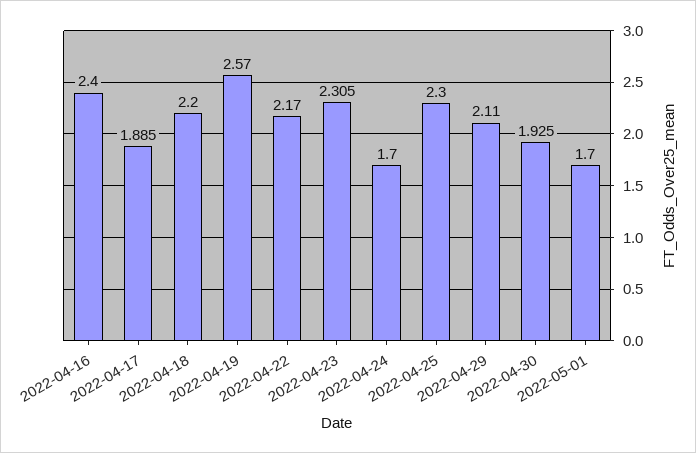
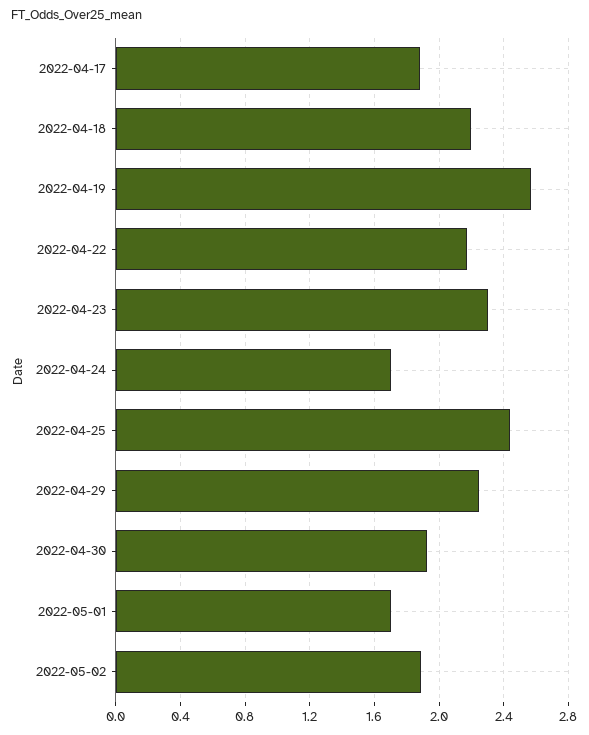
2022-04-16: 2.4 -> none
2022-04-25: 2.3 -> 2.45
2022-04-29: 2.11 -> 2.25
2022-05-02: none -> 1.9

